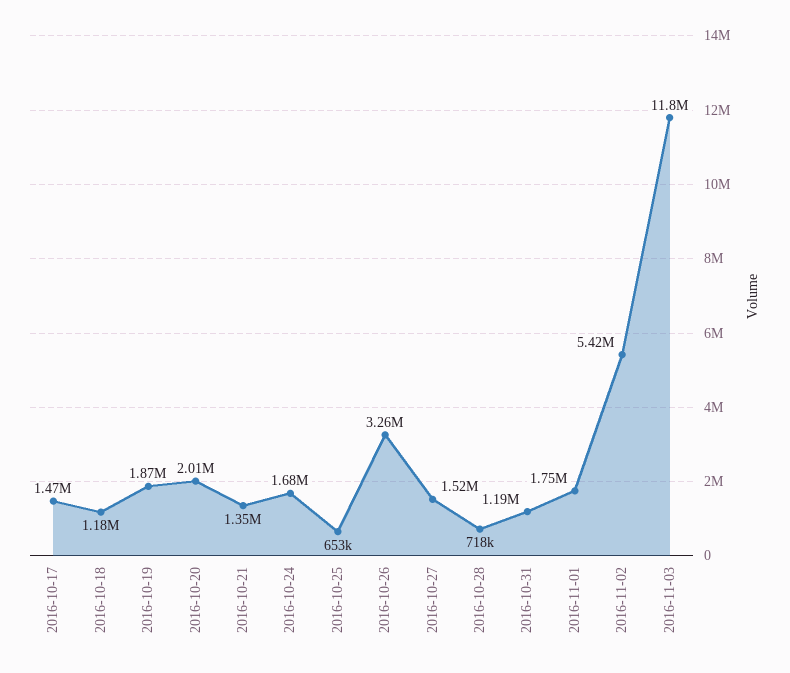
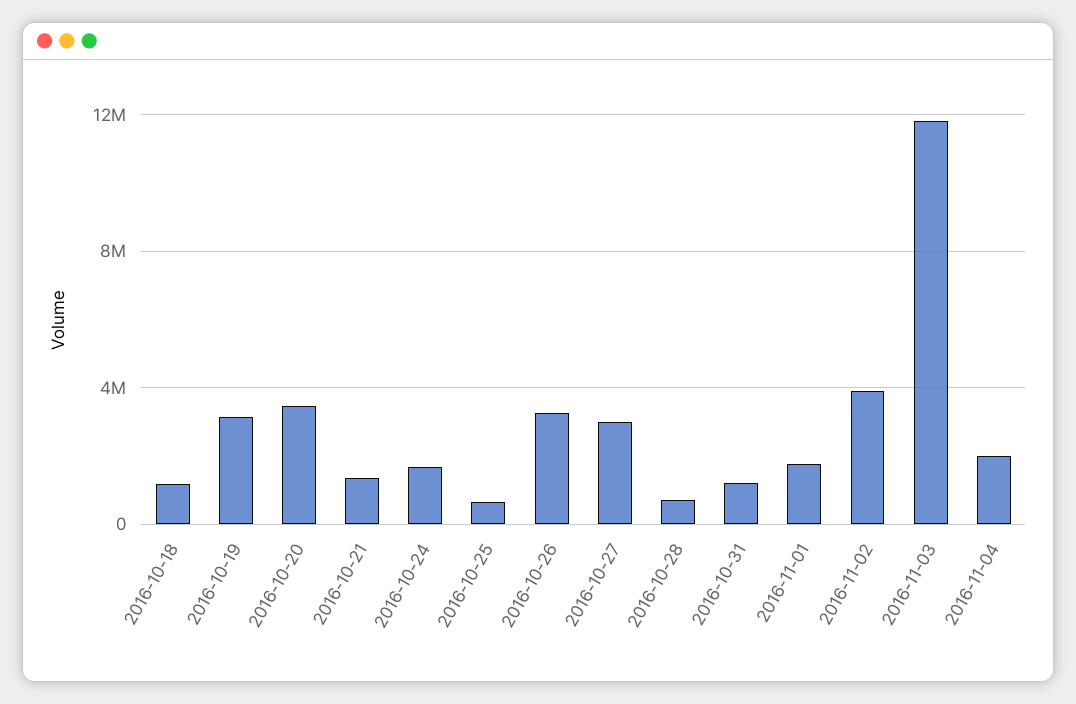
2016-10-17: 1470000 -> none
2016-10-19: 1870000 -> 3000000
2016-10-20: 2010000 -> 3500000
2016-10-27: 1520000 -> 3000000
2016-11-02: 5420000 -> 4000000
2016-11-04: none -> 2000000

